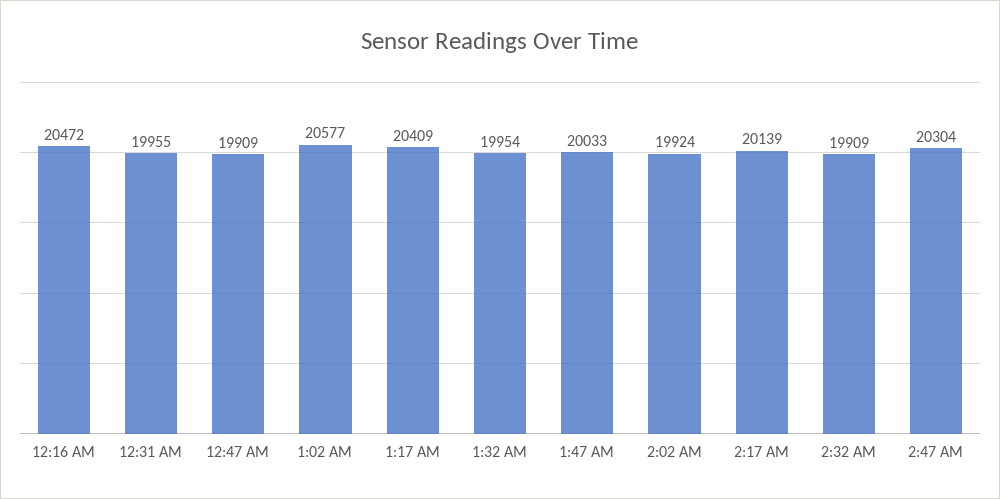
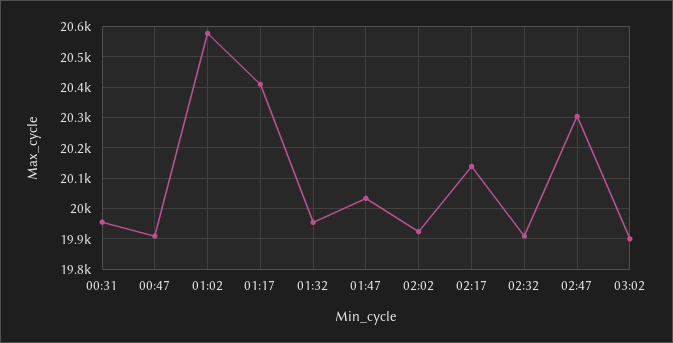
12:16 AM: 20472 -> none
03:02: none -> 19900

